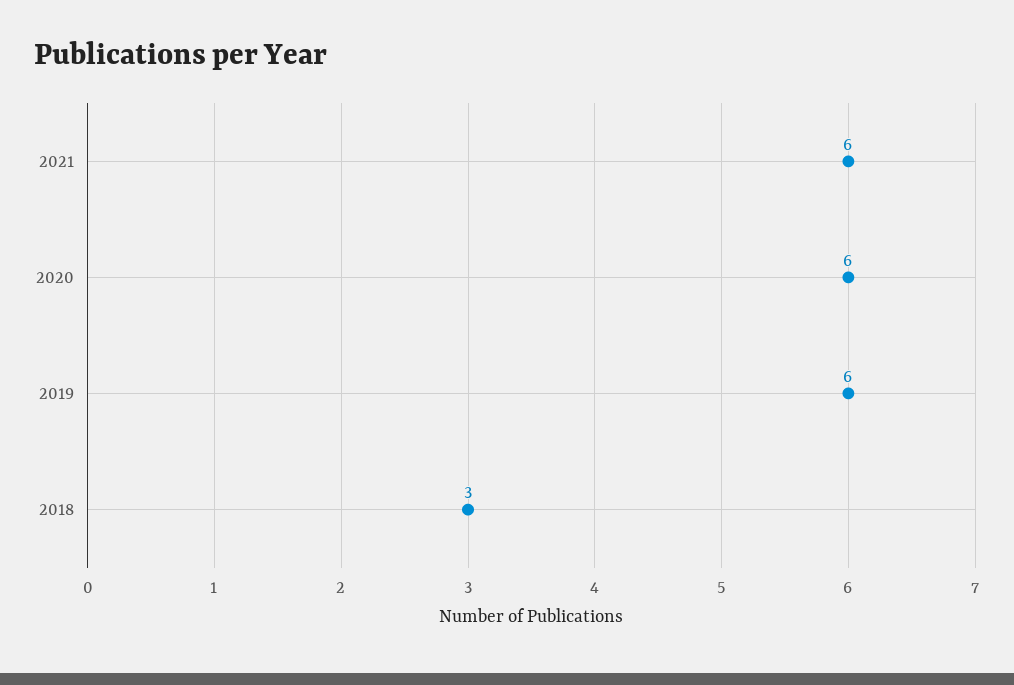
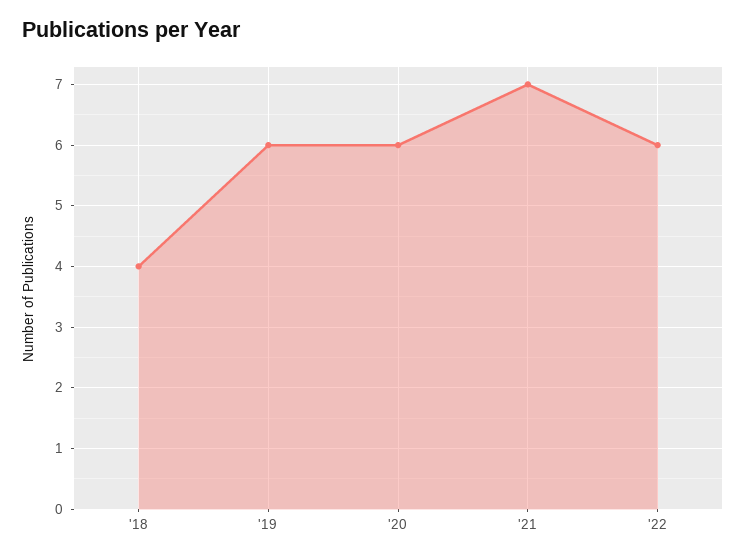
2021: 6 -> 7
2018: 3 -> 4
'22: none -> 6

